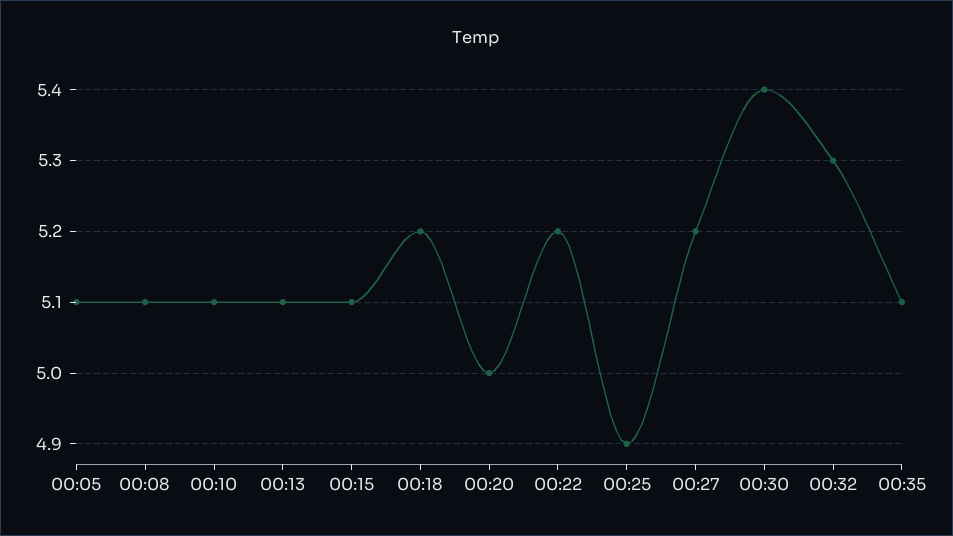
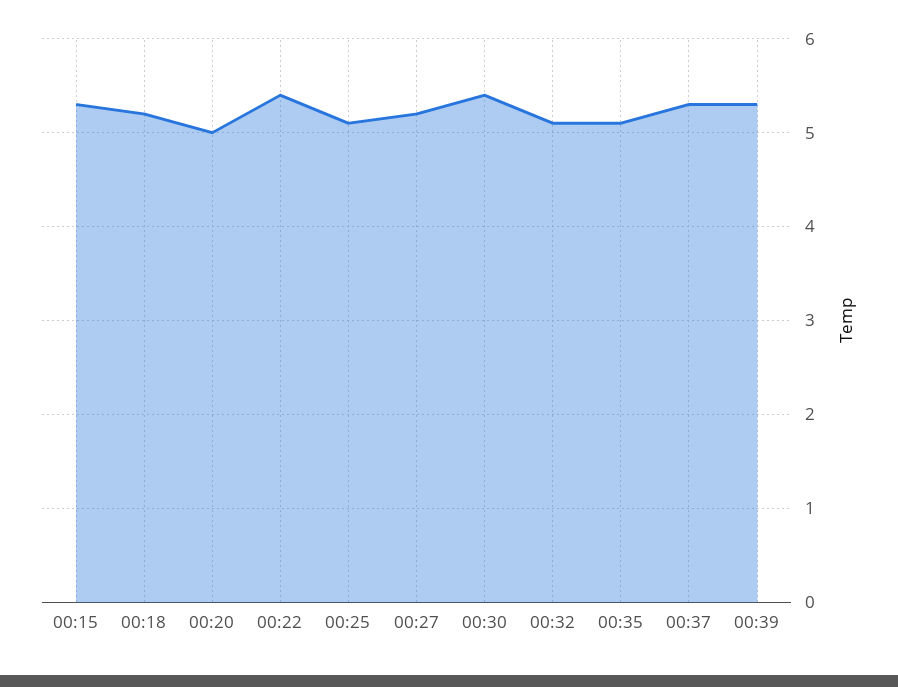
00:05: 5.1 -> none
00:08: 5.1 -> none
00:10: 5.1 -> none
00:13: 5.1 -> none
00:15: 5.1 -> 5.3
00:22: 5.2 -> 5.4
00:25: 4.9 -> 5.1
00:32: 5.3 -> 5.1
00:37: none -> 5.3
00:39: none -> 5.3

